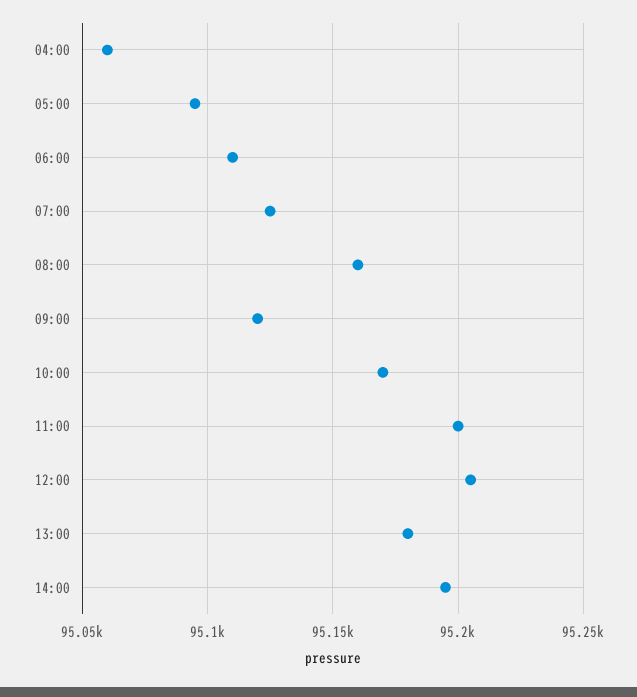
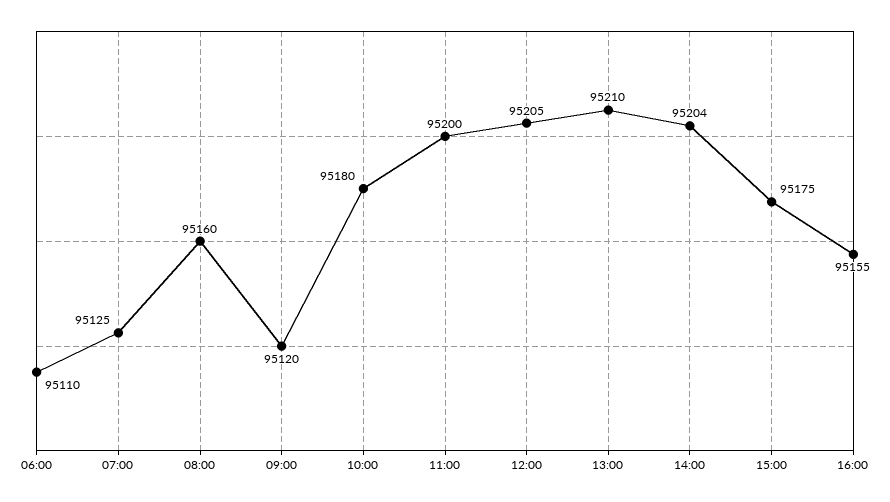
04:00: 95060 -> none
05:00: 95095 -> none
10:00: 95170 -> 95180
13:00: 95180 -> 95210
14:00: 95195 -> 95204
15:00: none -> 95175
16:00: none -> 95155

